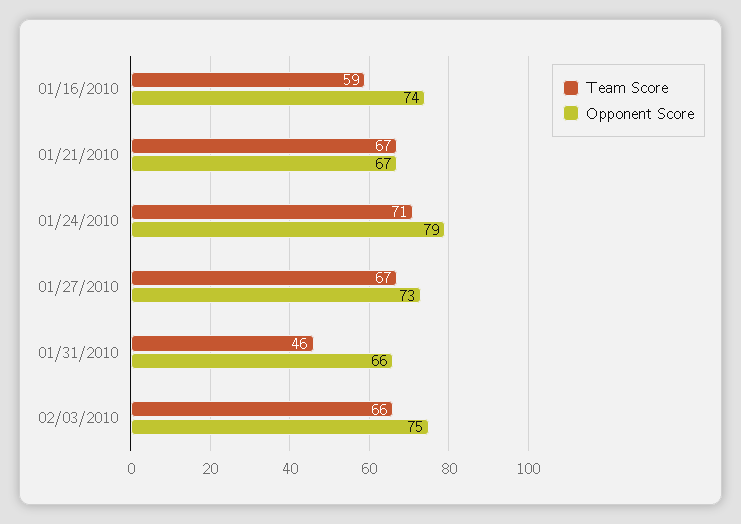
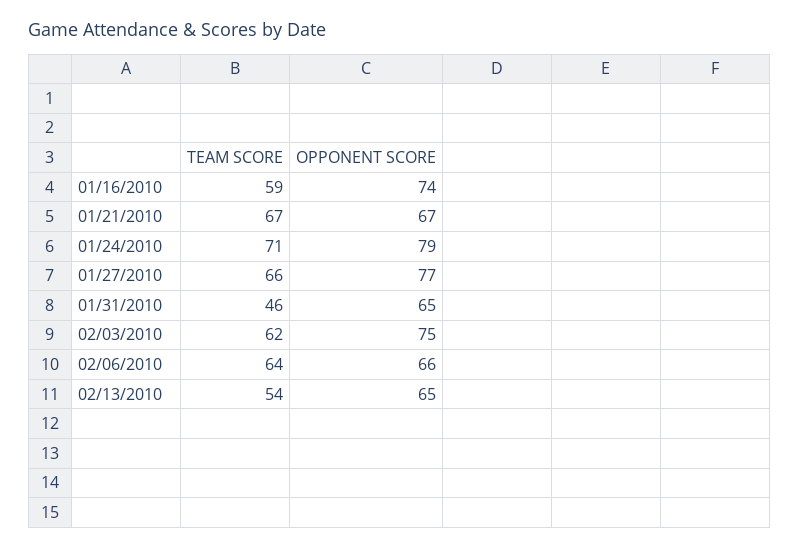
Team Score, 01/27/2010: 67 -> 66
Opponent Score, 01/27/2010: 73 -> 77
Opponent Score, 01/31/2010: 66 -> 65
Team Score, 02/03/2010: 66 -> 62
Team Score, 02/06/2010: none -> 64
Opponent Score, 02/06/2010: none -> 66
Team Score, 02/13/2010: none -> 54
Opponent Score, 02/13/2010: none -> 65

